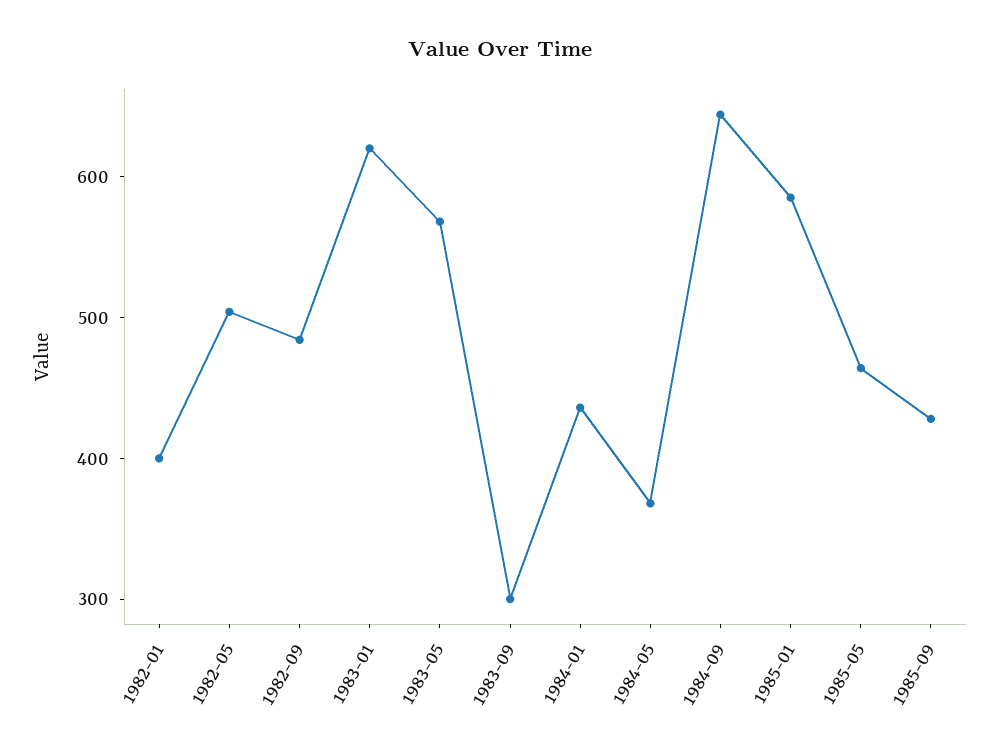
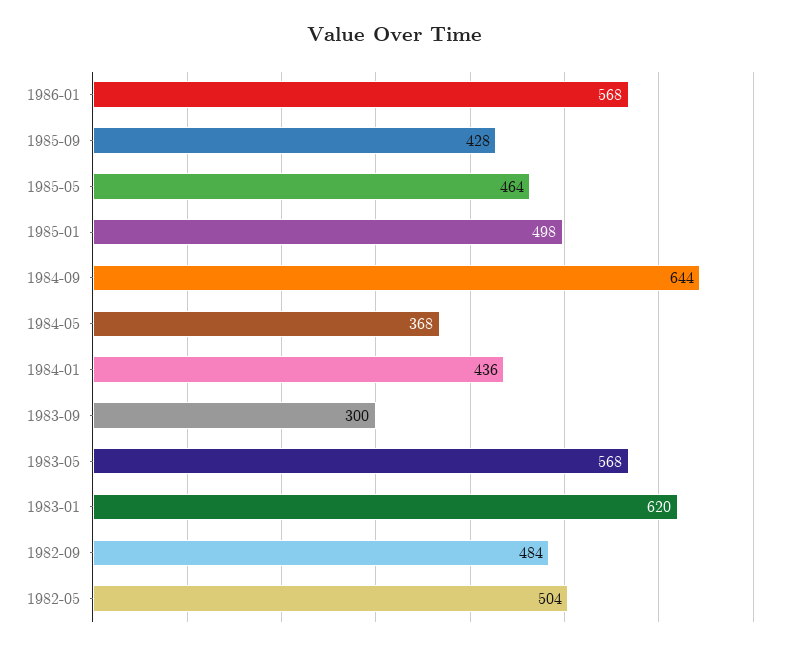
1982-01: 400 -> none
1985-01: 580 -> 498
1986-01: none -> 568

